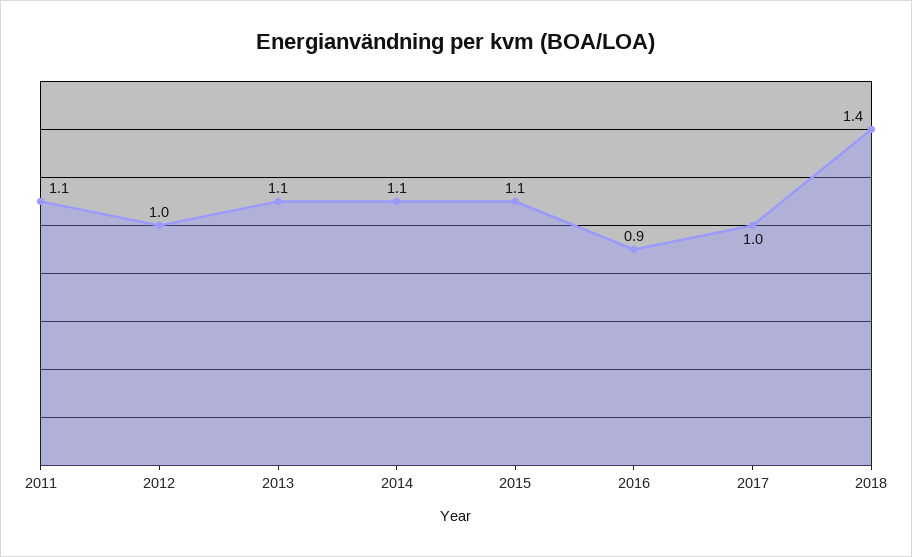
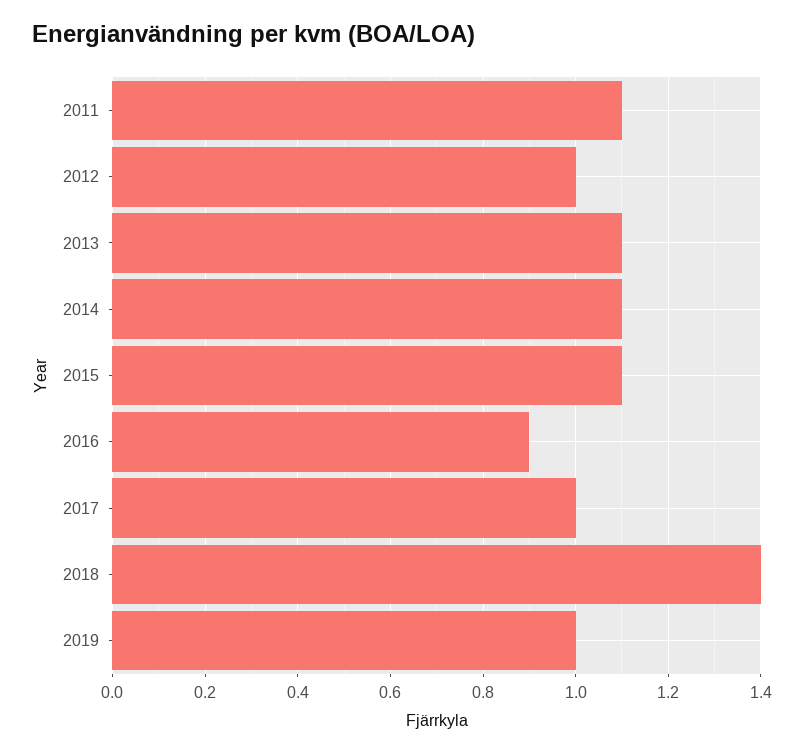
2019: none -> 1

